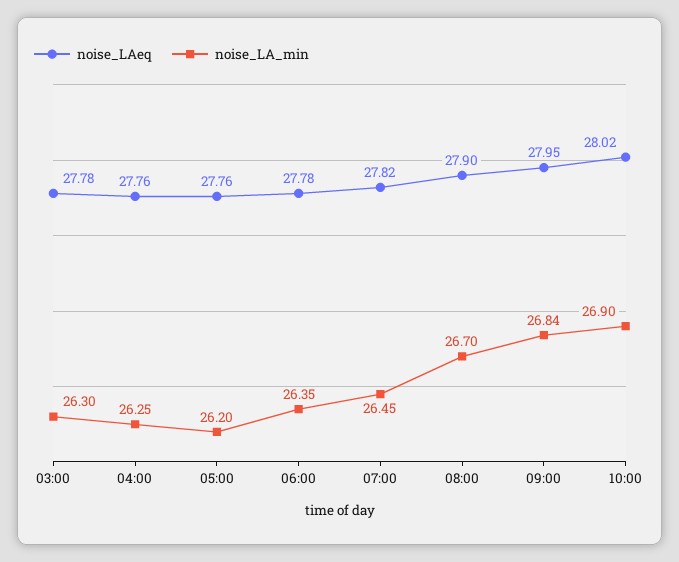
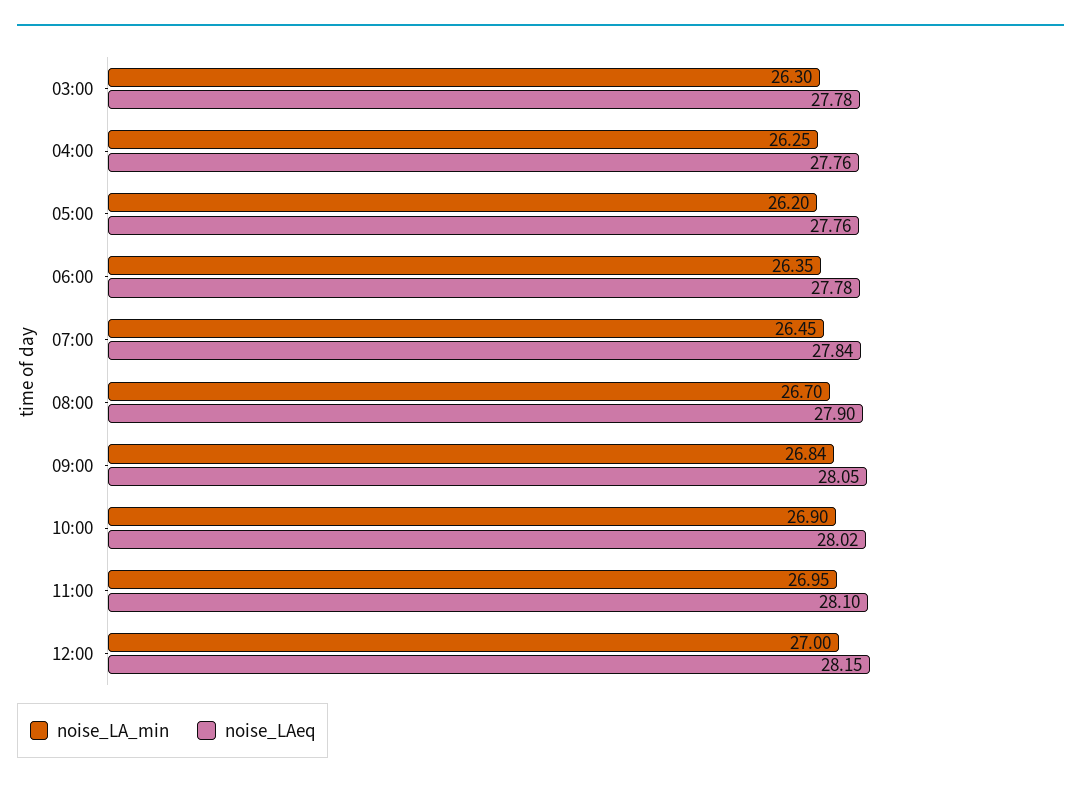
noise_LAeq, 07:00: 27.82 -> 27.84
noise_LAeq, 09:00: 27.95 -> 28.05
noise_LA_min, 11:00: none -> 26.95
noise_LAeq, 11:00: none -> 28.1
noise_LA_min, 12:00: none -> 27
noise_LAeq, 12:00: none -> 28.15

